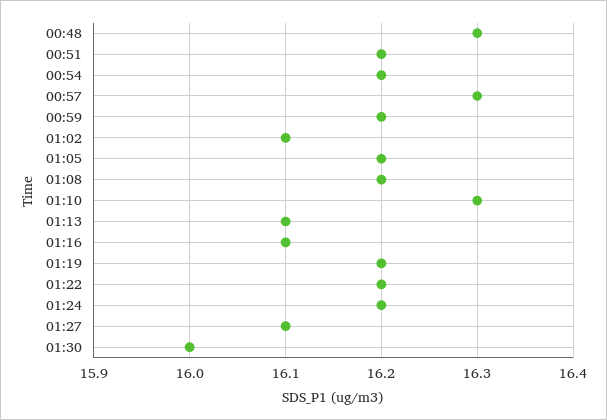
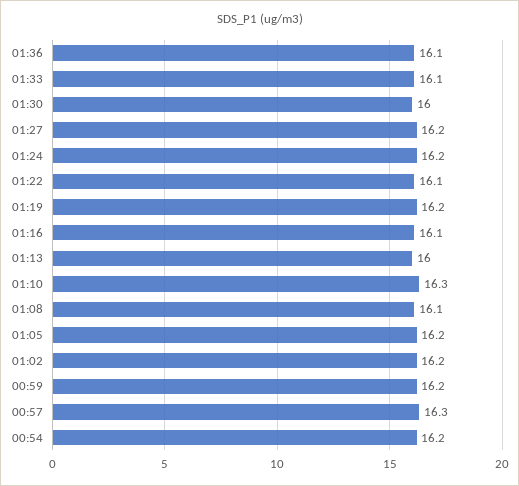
00:48: 16.3 -> none
00:51: 16.2 -> none
01:02: 16.1 -> 16.2
01:08: 16.2 -> 16.1
01:13: 16.1 -> 16
01:22: 16.2 -> 16.1
01:27: 16.1 -> 16.2
01:36: none -> 16.1
01:33: none -> 16.1

